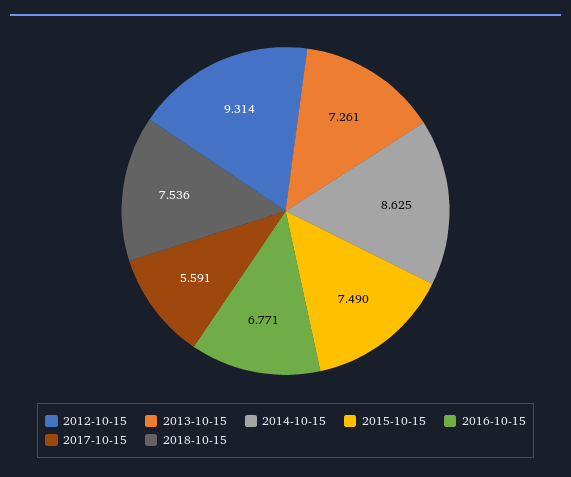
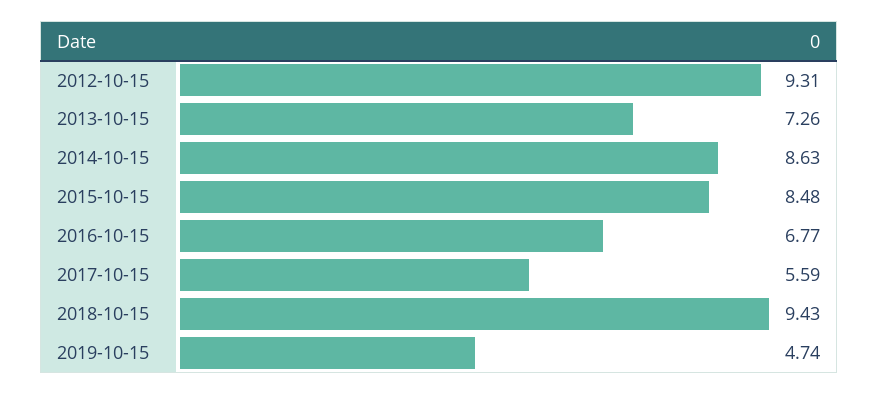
2015-10-15: 7.49 -> 8.48
2018-10-15: 7.536 -> 9.43
2019-10-15: none -> 4.74

